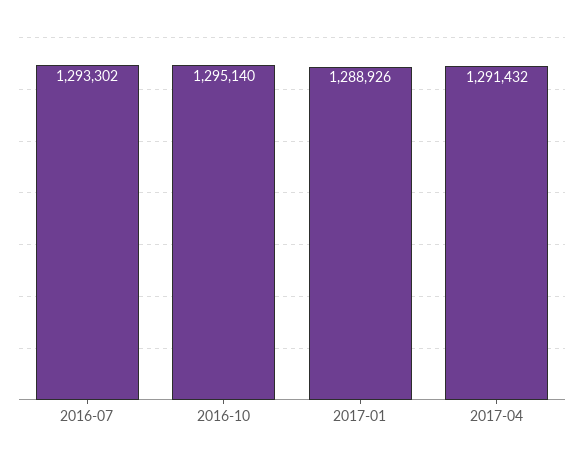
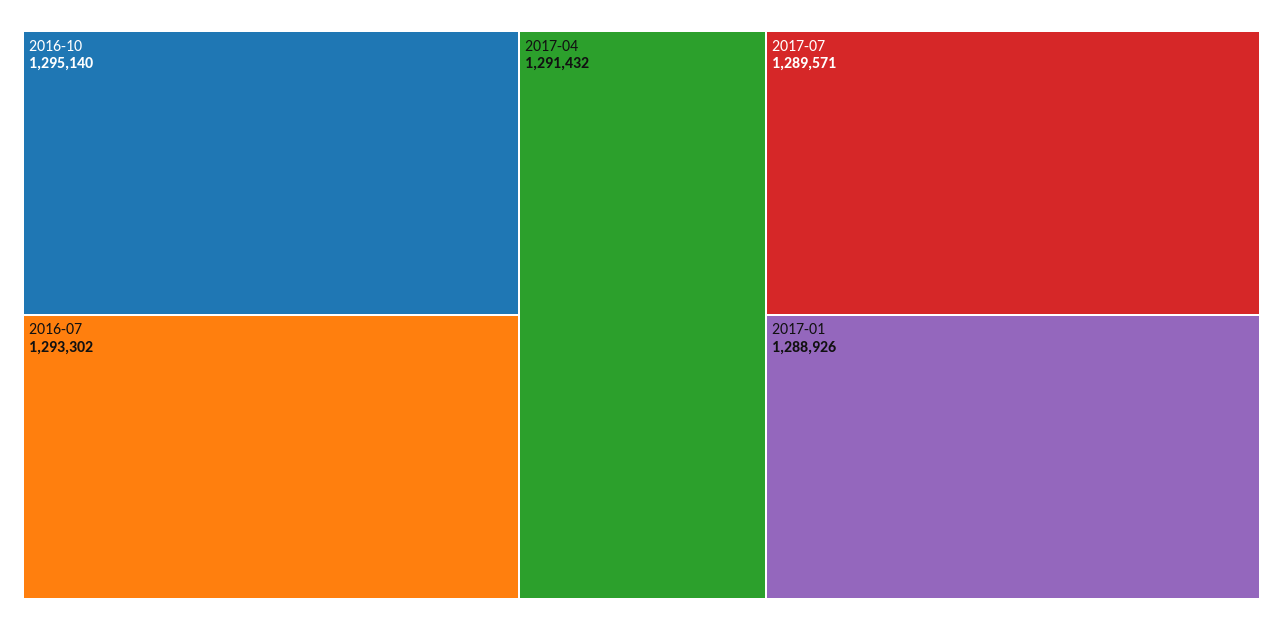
2017-07: none -> 1289571

